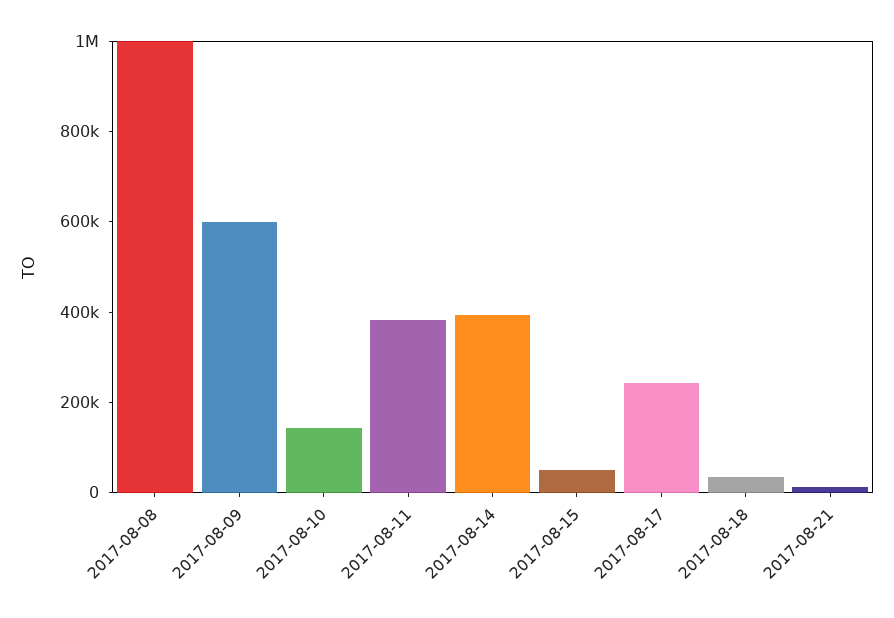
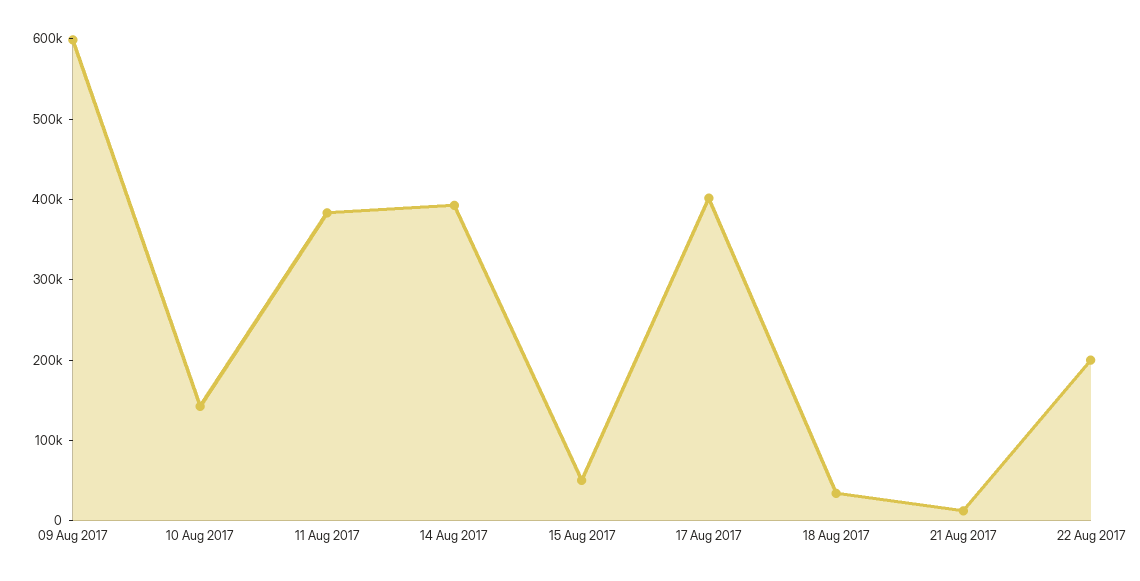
2017-08-08: 1000000 -> none
2017-08-17: 250000 -> 400000
22 Aug 2017: none -> 200000

